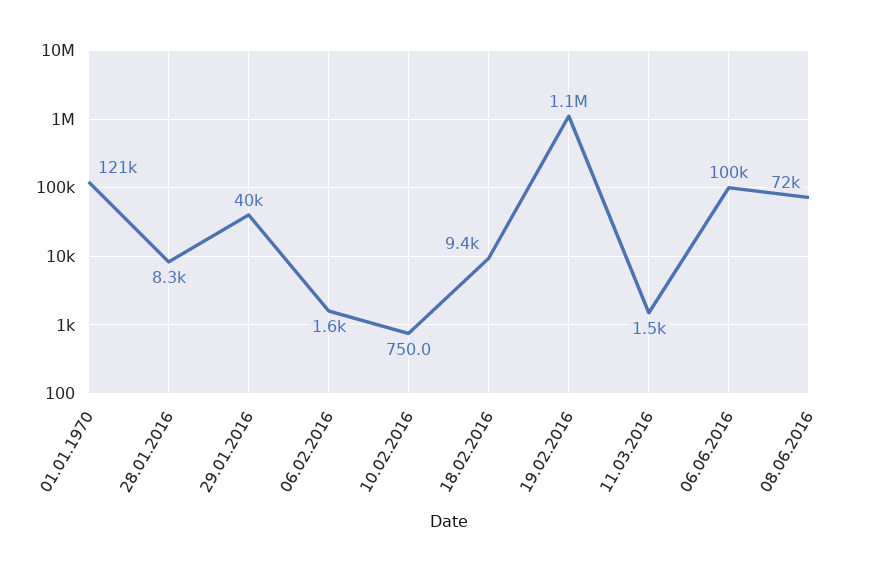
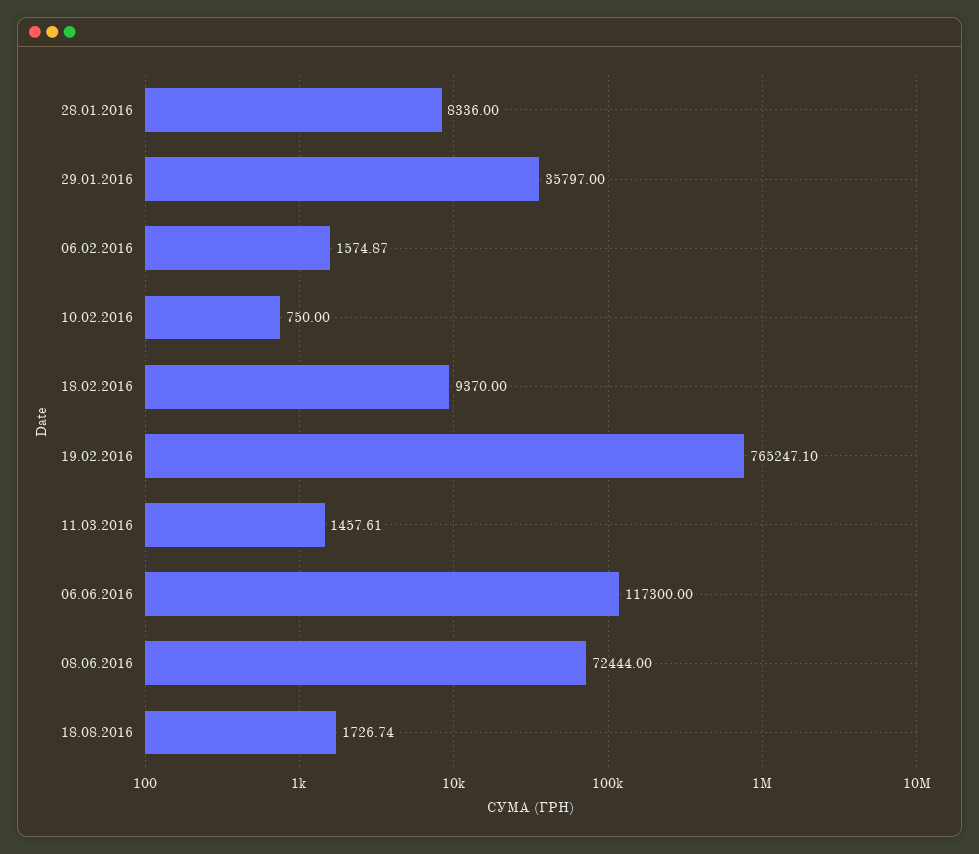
01.01.1970: 121000 -> none
29.01.2016: 40000 -> 35797
19.02.2016: 1100000 -> 765247.1
06.06.2016: 100000 -> 117300
18.08.2016: none -> 1726.74

